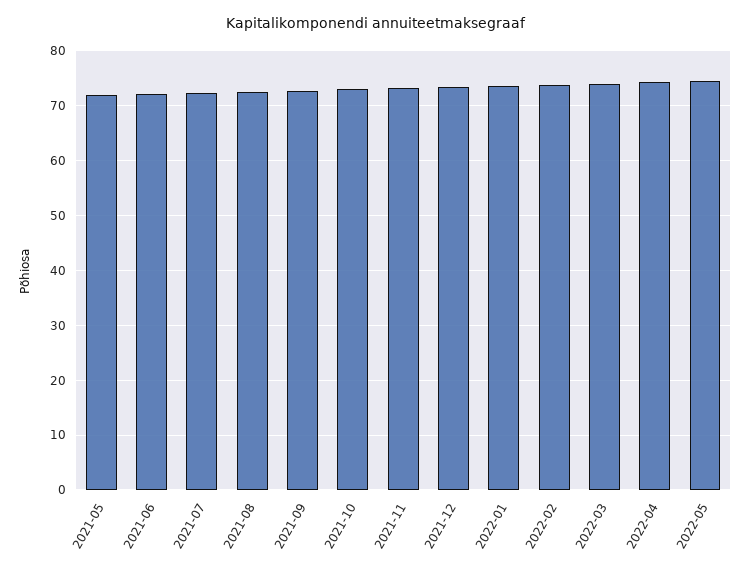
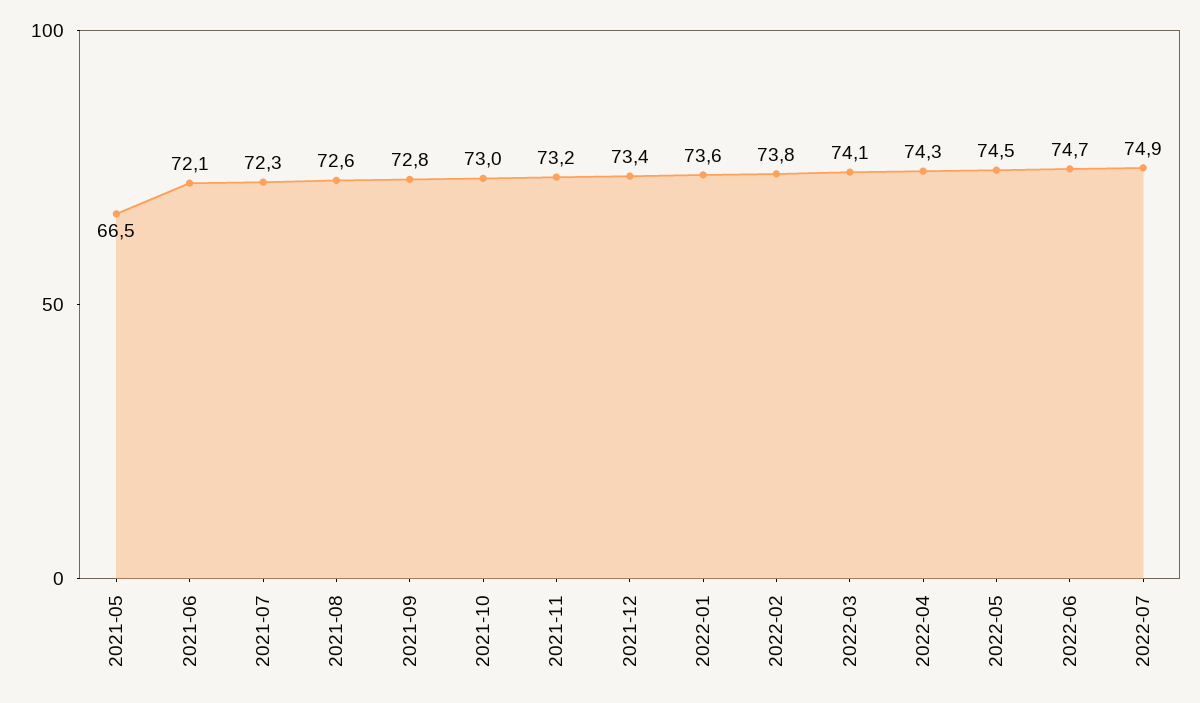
2021-05: 72 -> 66.5
2022-06: none -> 74.7
2022-07: none -> 74.9

